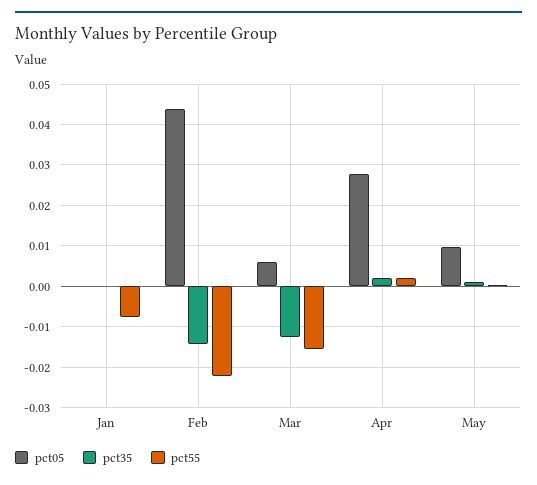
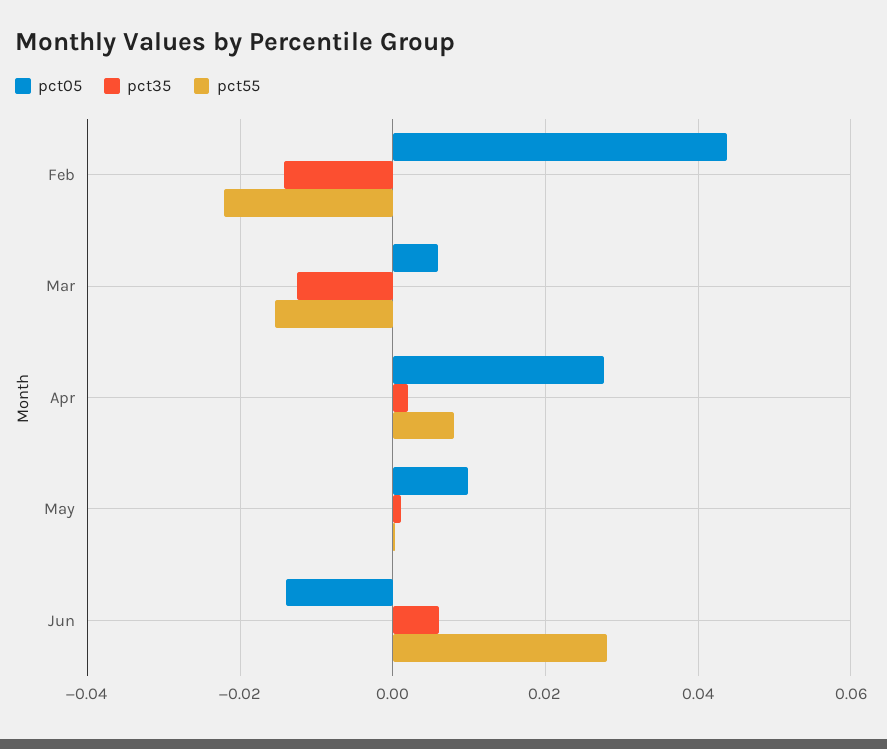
pct05, Jan: 0 -> none
pct35, Jan: 0 -> none
pct55, Jan: -0.008 -> none
pct55, Apr: 0.002 -> 0.008
pct05, Jun: none -> -0.014
pct35, Jun: none -> 0.006
pct55, Jun: none -> 0.028

